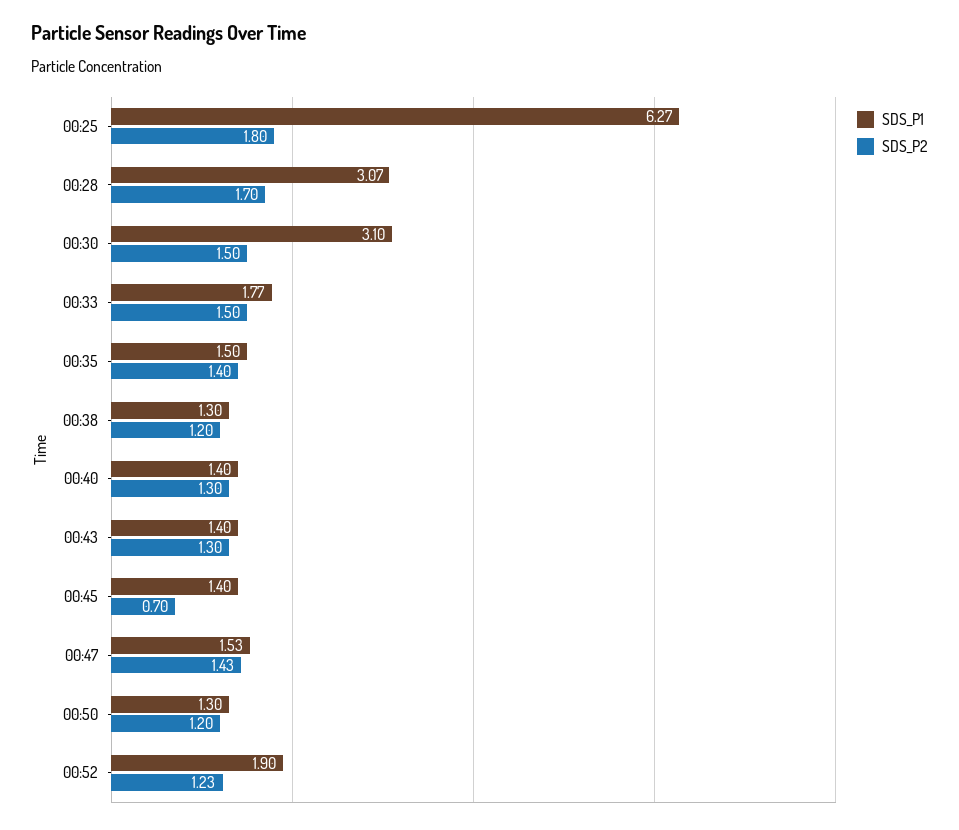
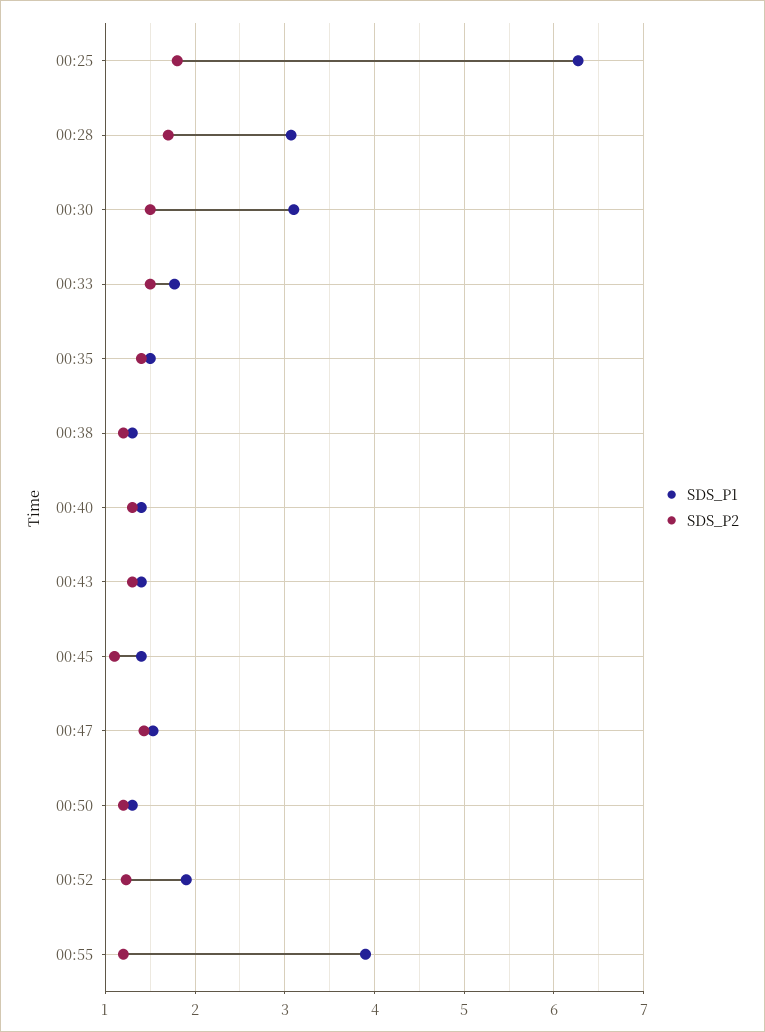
SDS_P2, 00:45: 0.7 -> 1.1
SDS_P1, 00:55: none -> 3.9
SDS_P2, 00:55: none -> 1.2

